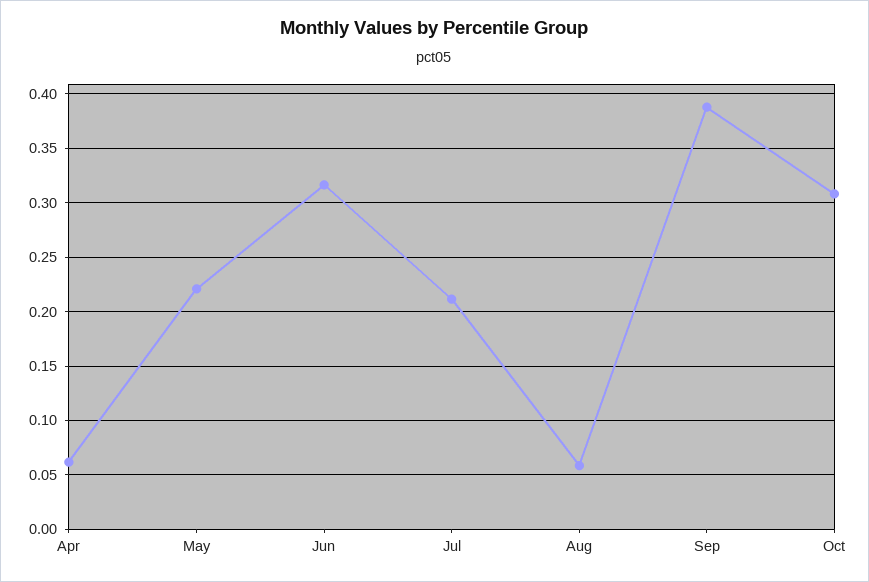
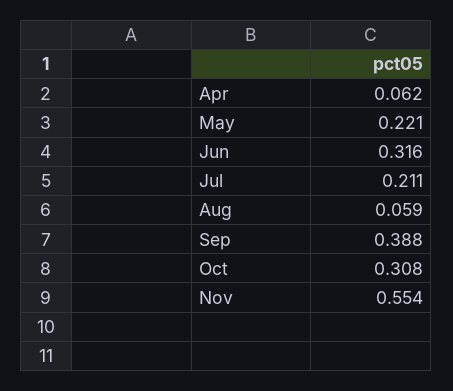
Nov: none -> 0.554

